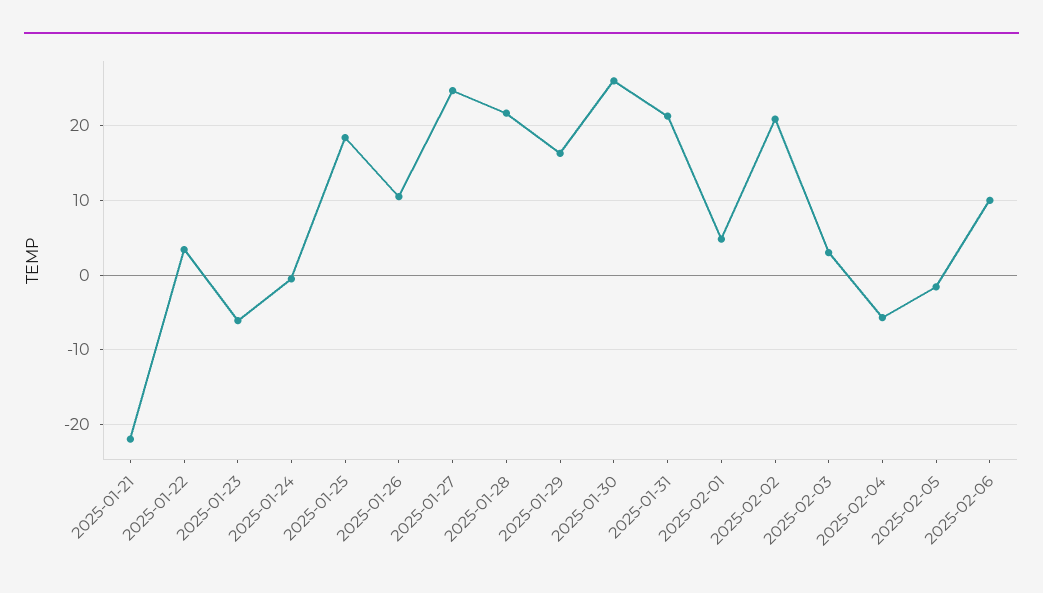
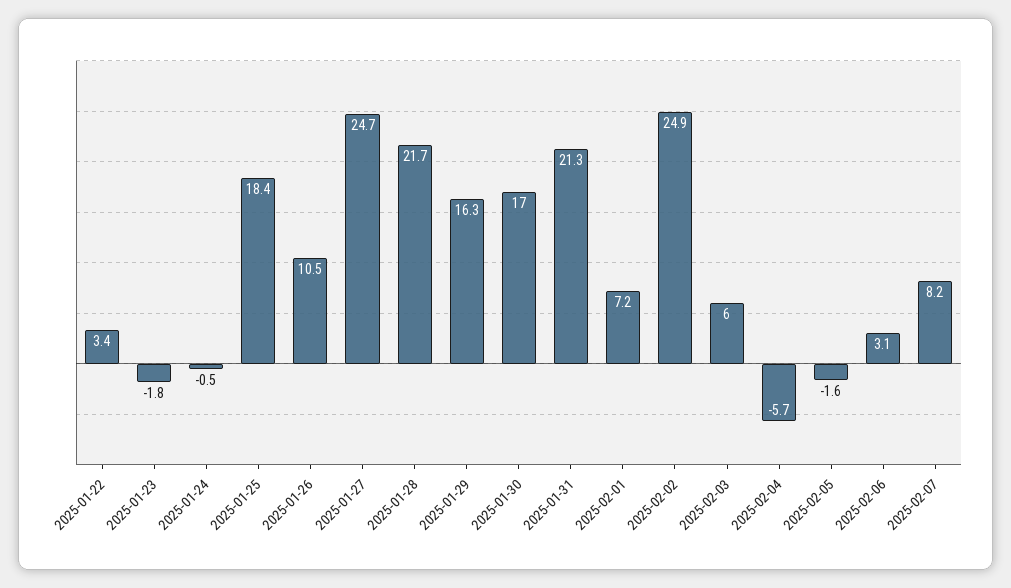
2025-01-21: -22 -> none
2025-01-23: -6 -> -1.8
2025-01-30: 26 -> 17
2025-02-01: 5 -> 7.2
2025-02-02: 21 -> 24.9
2025-02-03: 3 -> 6
2025-02-06: 10 -> 3.1
2025-02-07: none -> 8.2

